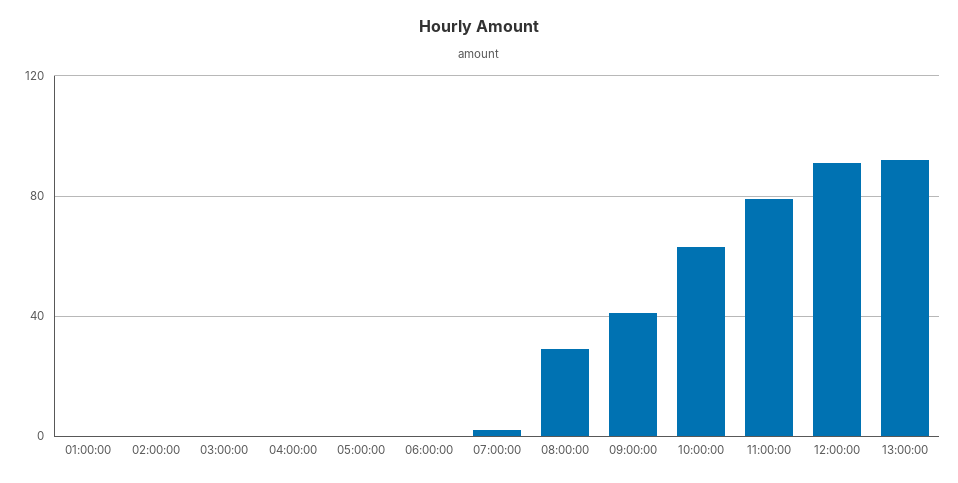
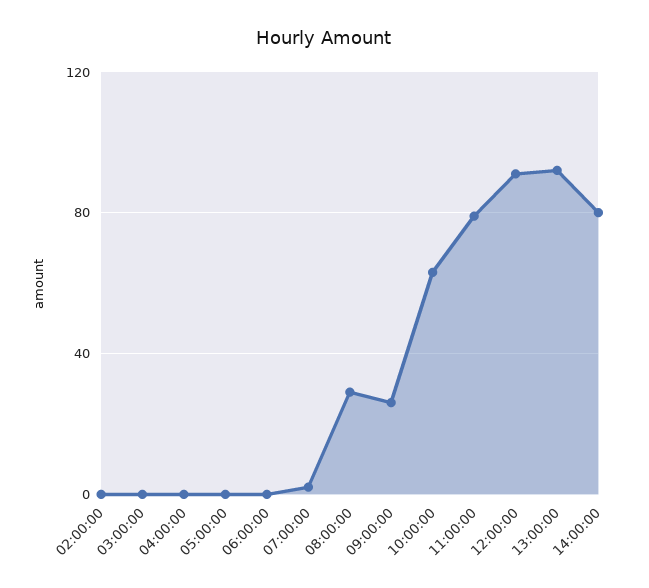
01:00:00: 0 -> none
09:00:00: 40 -> 25
14:00:00: none -> 80

